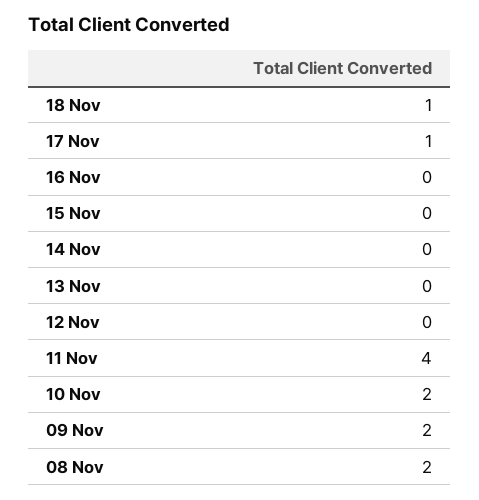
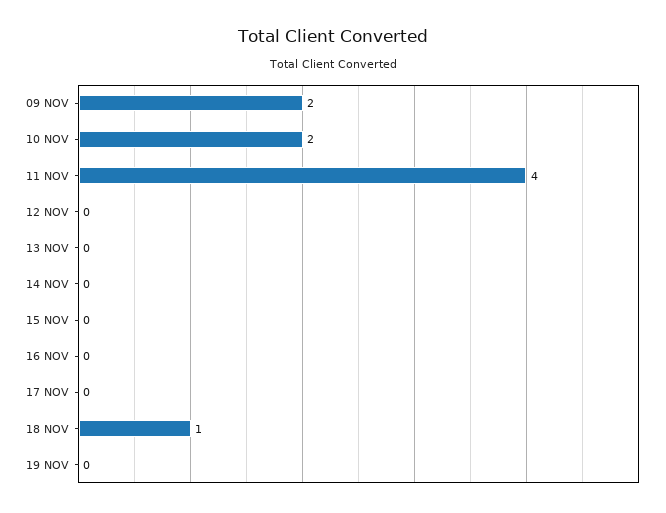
17 Nov: 1 -> 0
08 Nov: 2 -> none
19 NOV: none -> 0

